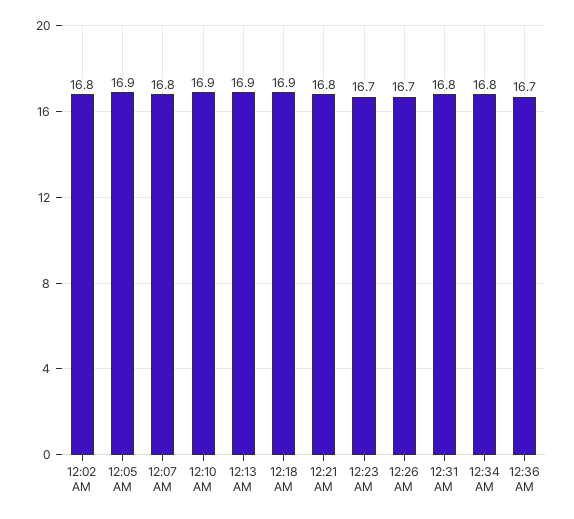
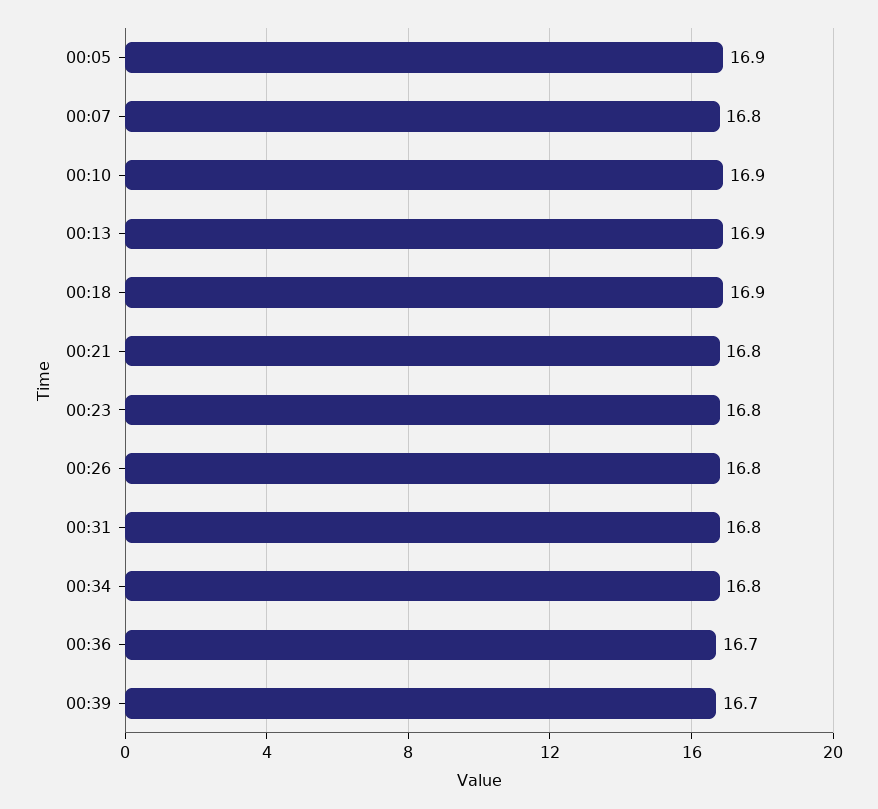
12:02 AM: 16.8 -> none
12:23 AM: 16.7 -> 16.8
12:26 AM: 16.7 -> 16.8
00:39: none -> 16.7

